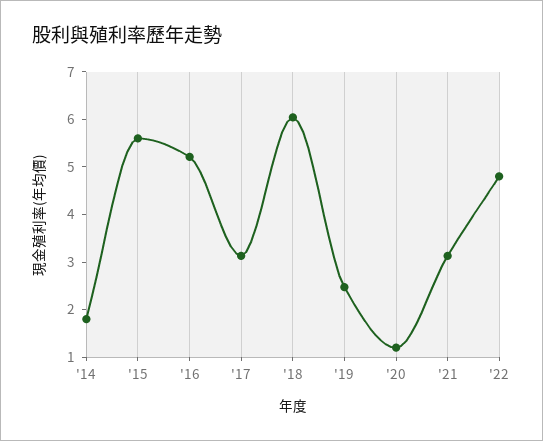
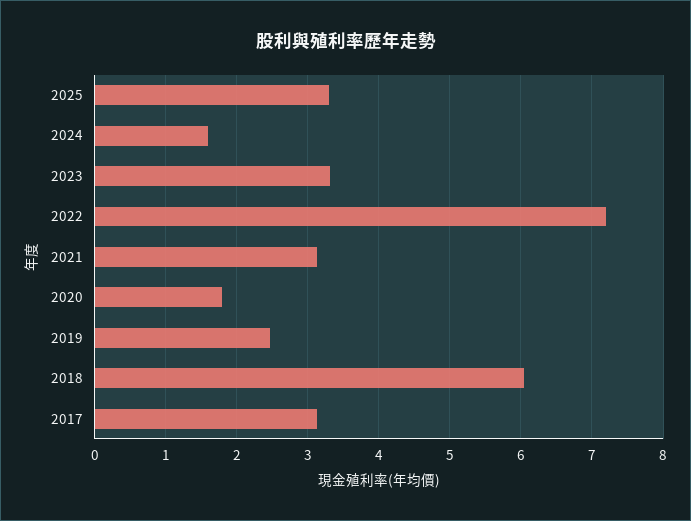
'14: 1.8 -> none
'15: 5.6 -> none
'16: 5.2 -> none
'20: 1.2 -> 1.8
'22: 4.8 -> 7.2
2025: none -> 3.3
2024: none -> 1.6
2023: none -> 3.3

